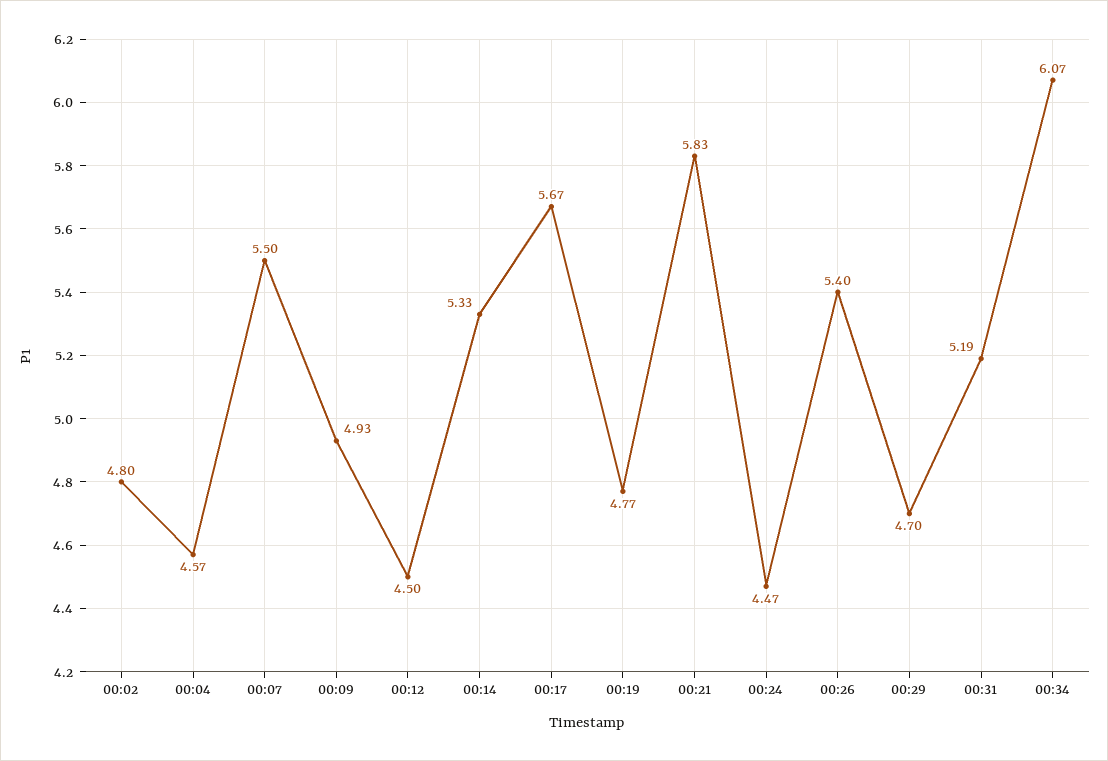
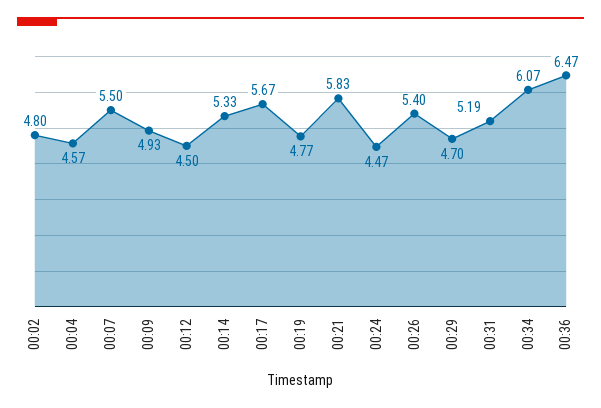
00:36: none -> 6.47

